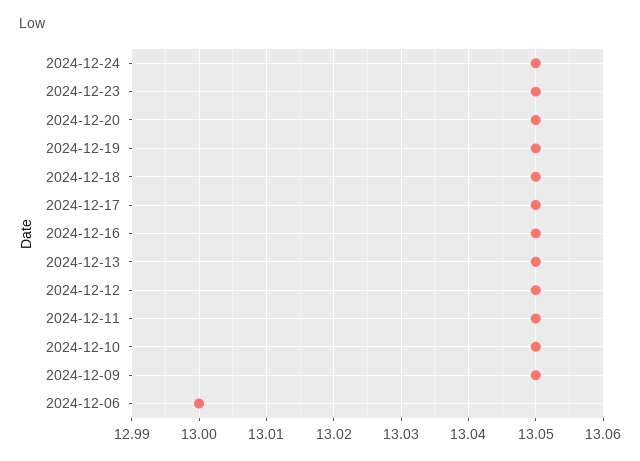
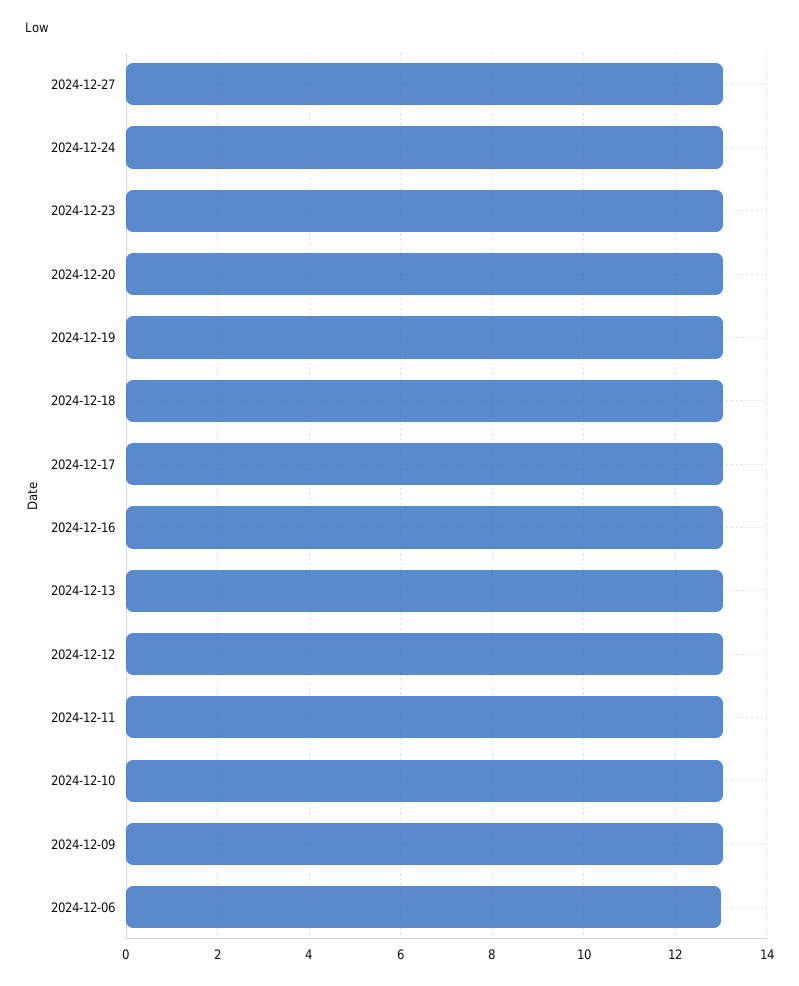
2024-12-27: none -> 13

